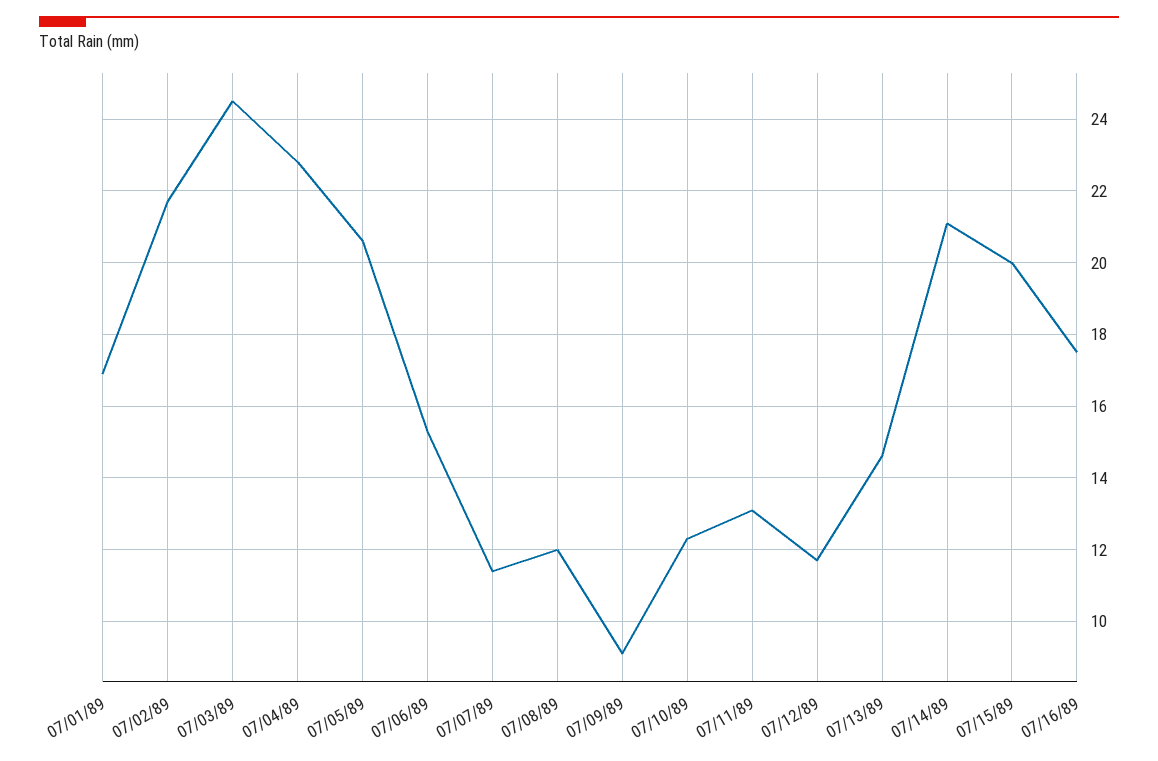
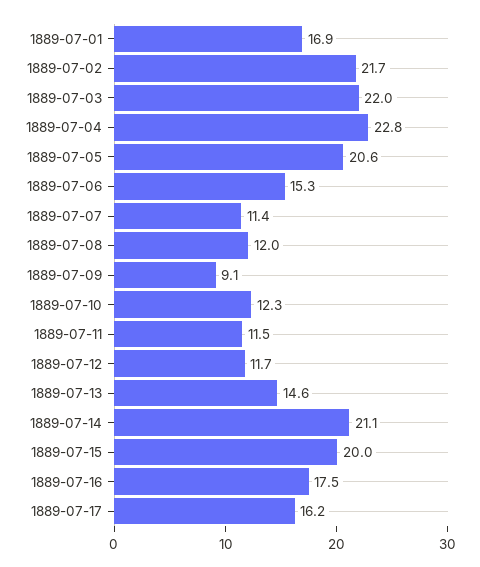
07/03/89: 24.5 -> 22
07/11/89: 13 -> 11.5
1889-07-17: none -> 16.2

